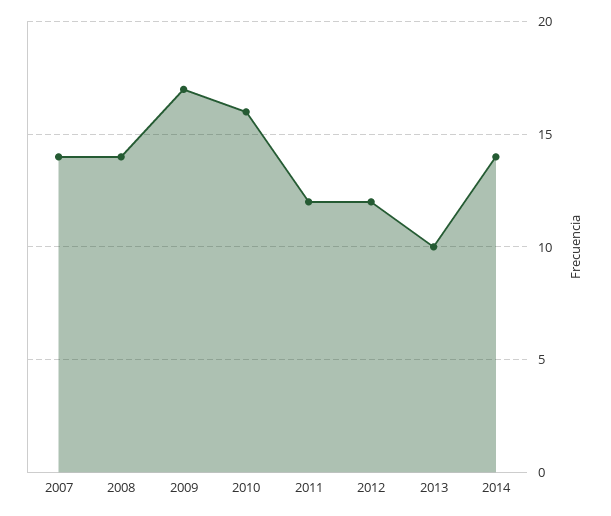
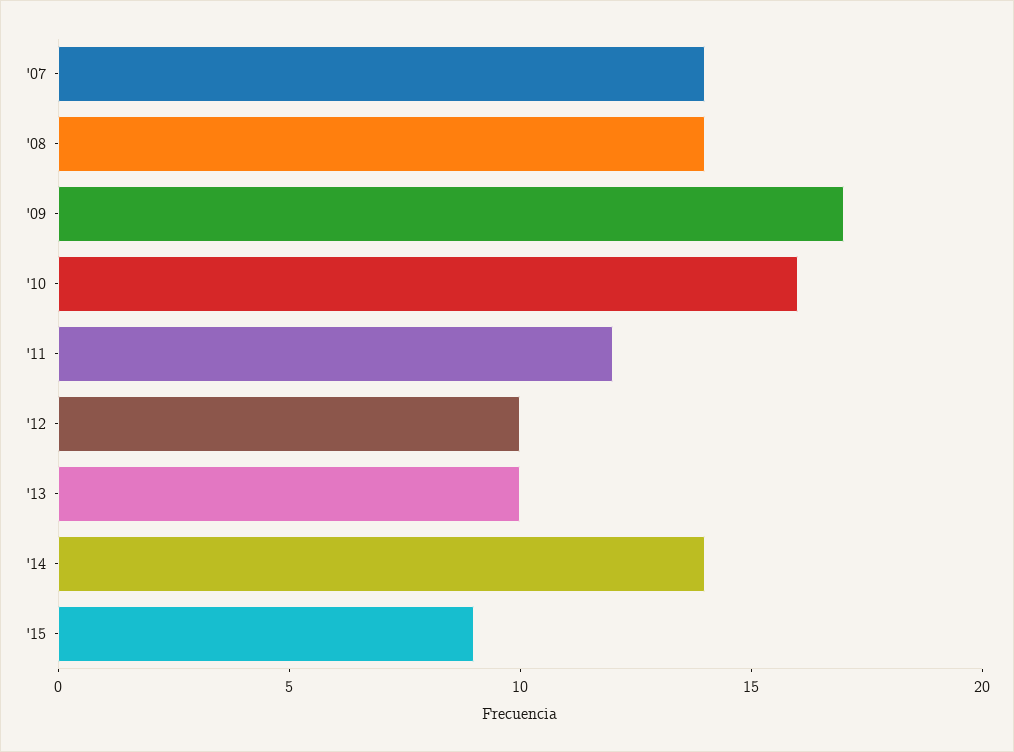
2012: 12 -> 10
'15: none -> 9

